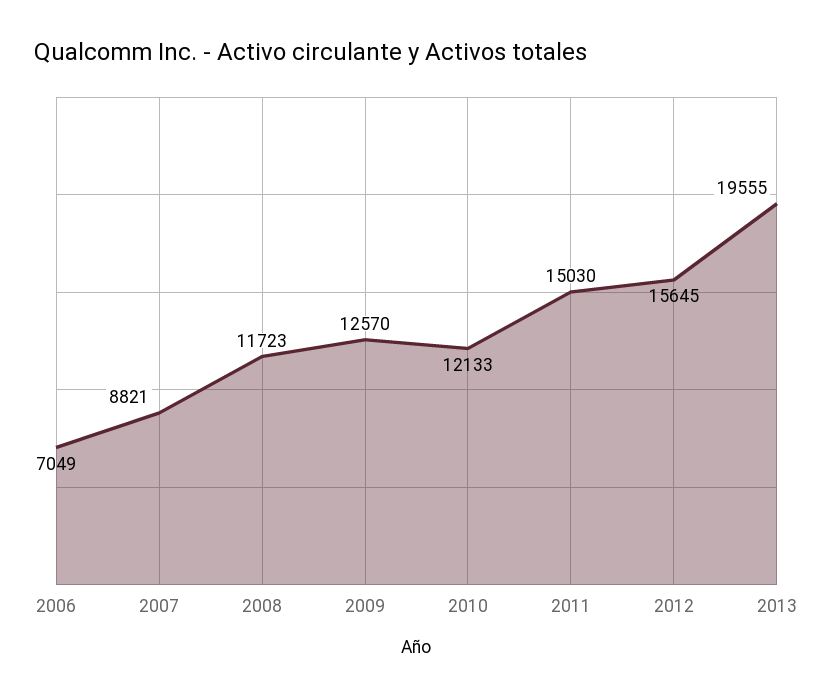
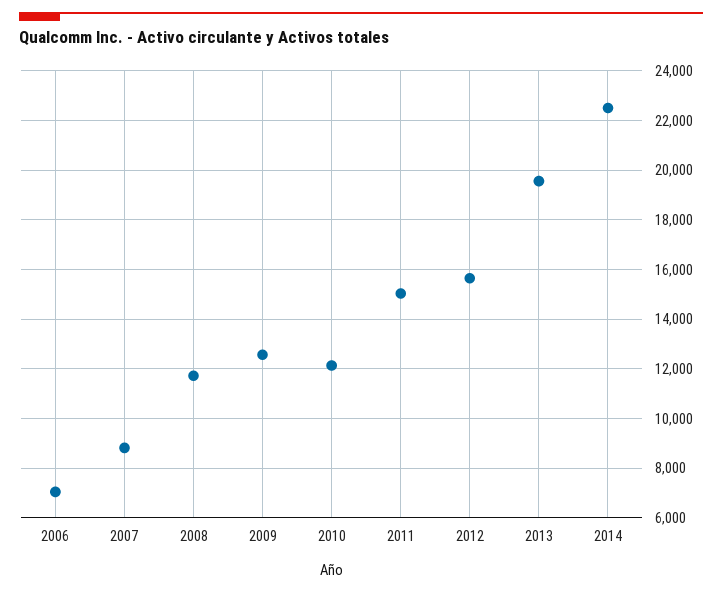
2014: none -> 22500

